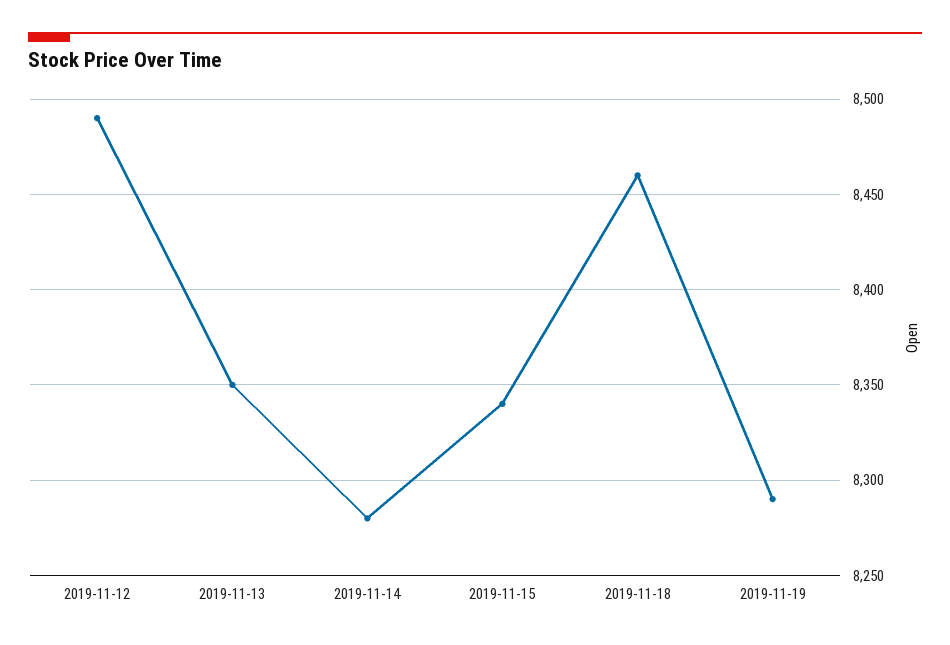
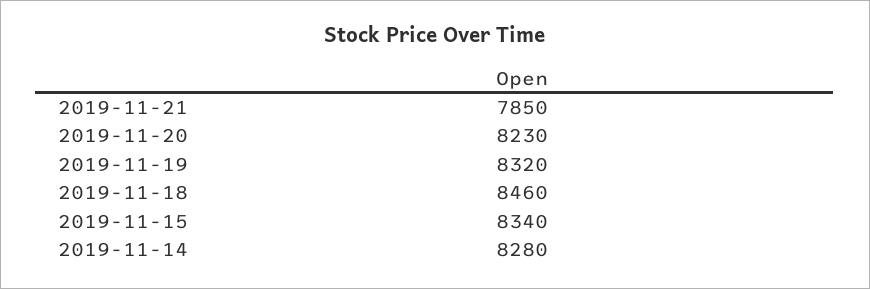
2019-11-12: 8490 -> none
2019-11-13: 8350 -> none
2019-11-19: 8290 -> 8320
2019-11-21: none -> 7850
2019-11-20: none -> 8230

